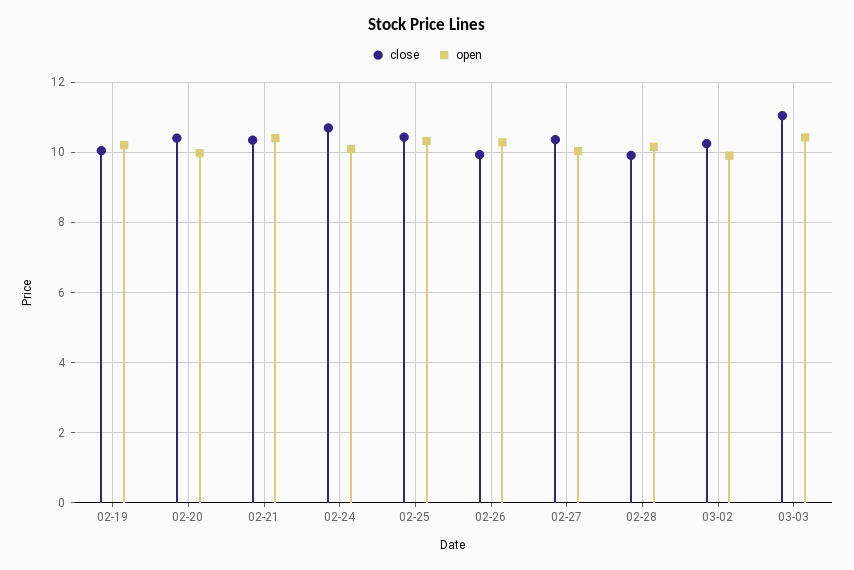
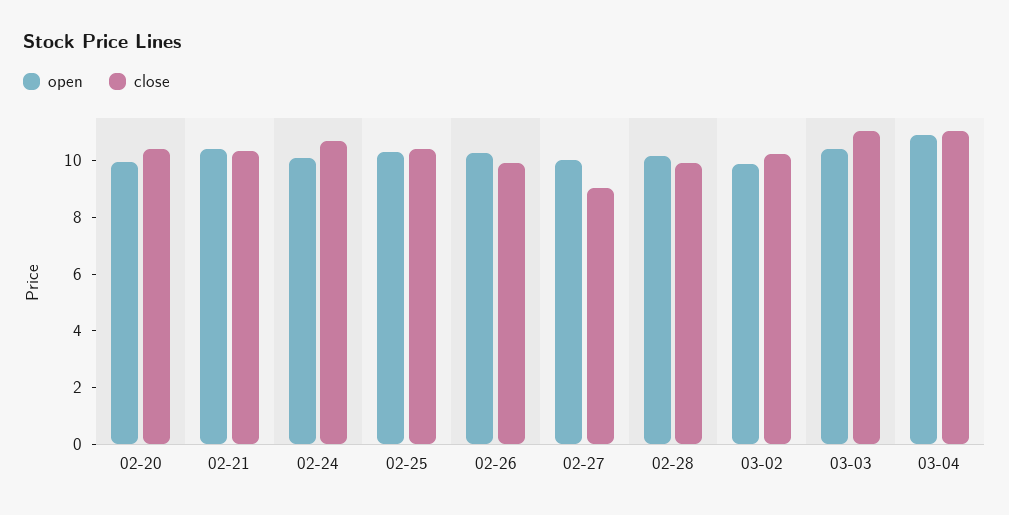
close, 02-19: 10 -> none
open, 02-19: 10.2 -> none
close, 02-27: 10.4 -> 9
open, 03-04: none -> 11
close, 03-04: none -> 11

